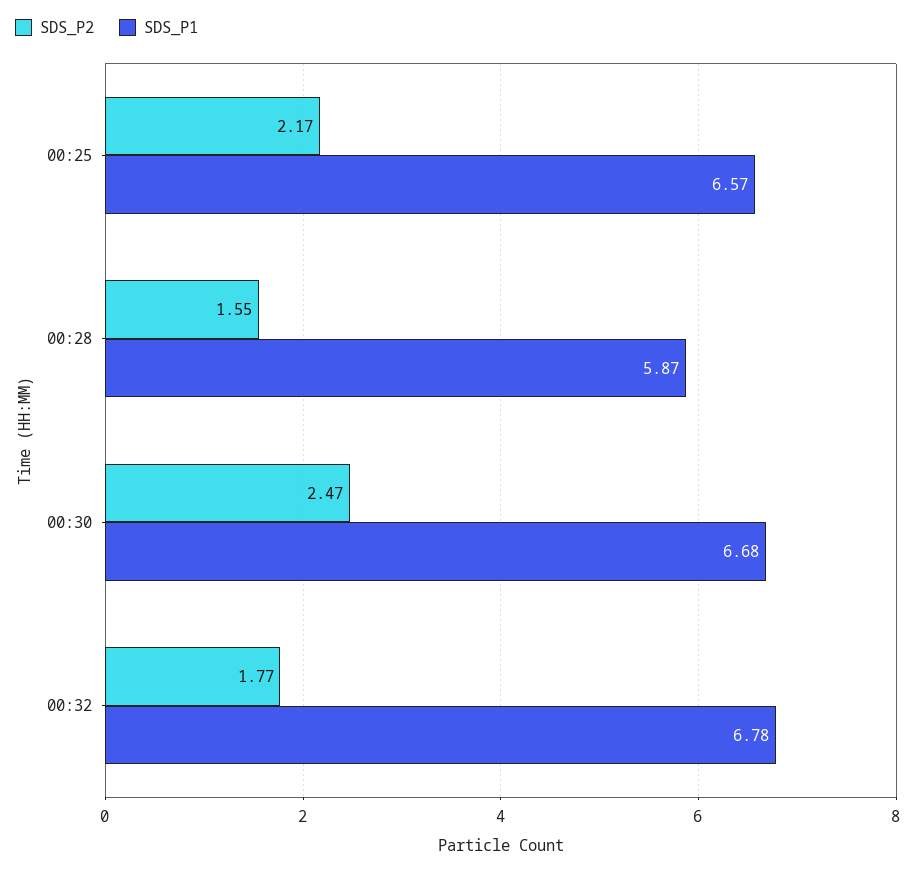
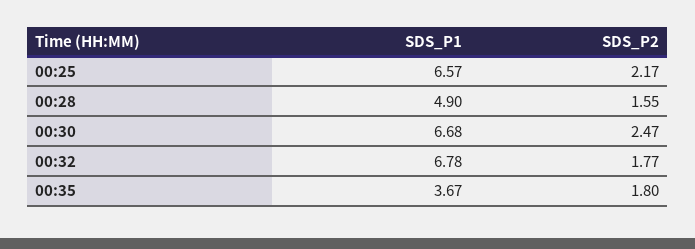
SDS_P1, 00:28: 5.87 -> 4.9
SDS_P1, 00:35: none -> 3.67
SDS_P2, 00:35: none -> 1.8

